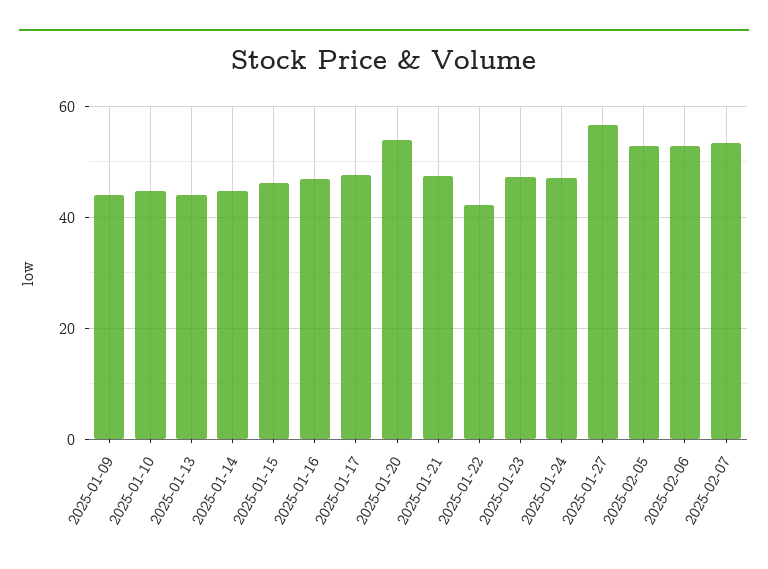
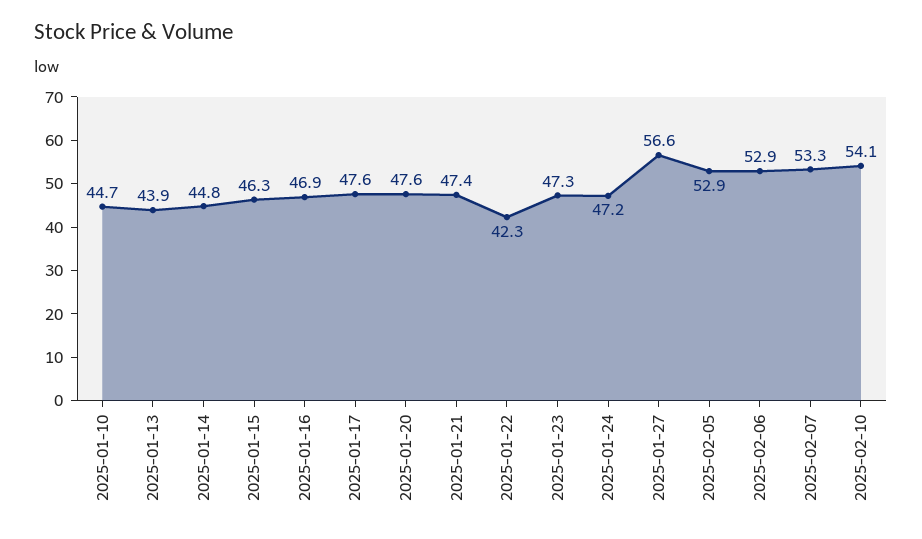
2025-01-09: 44 -> none
2025-01-20: 54 -> 47.6
2025-02-10: none -> 54.1

